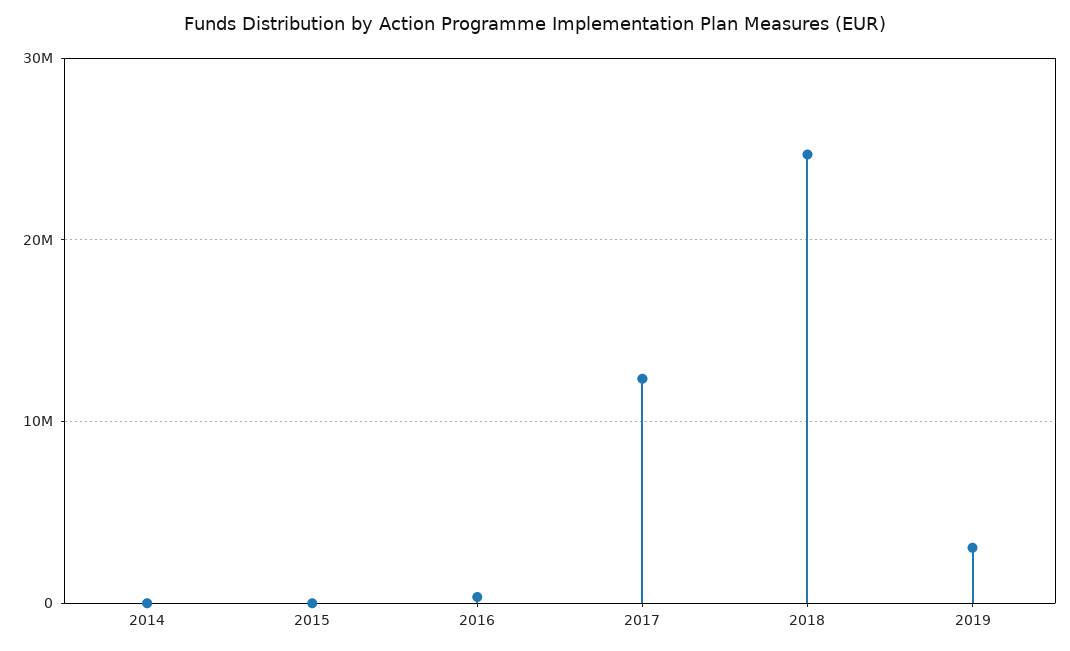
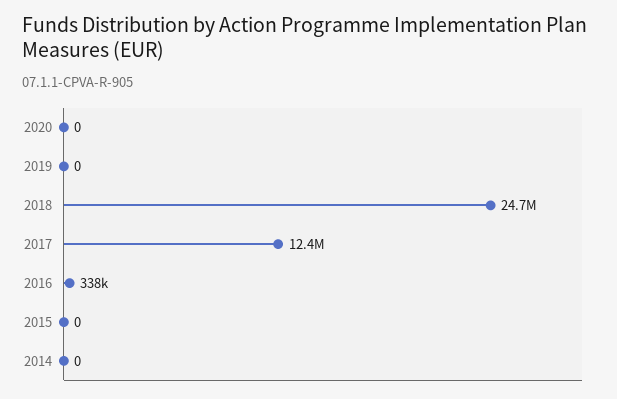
2019: 3000000 -> 0
2020: none -> 0

